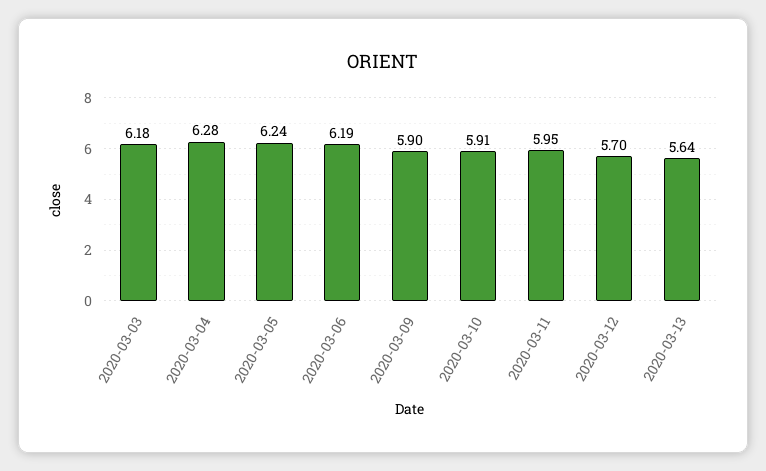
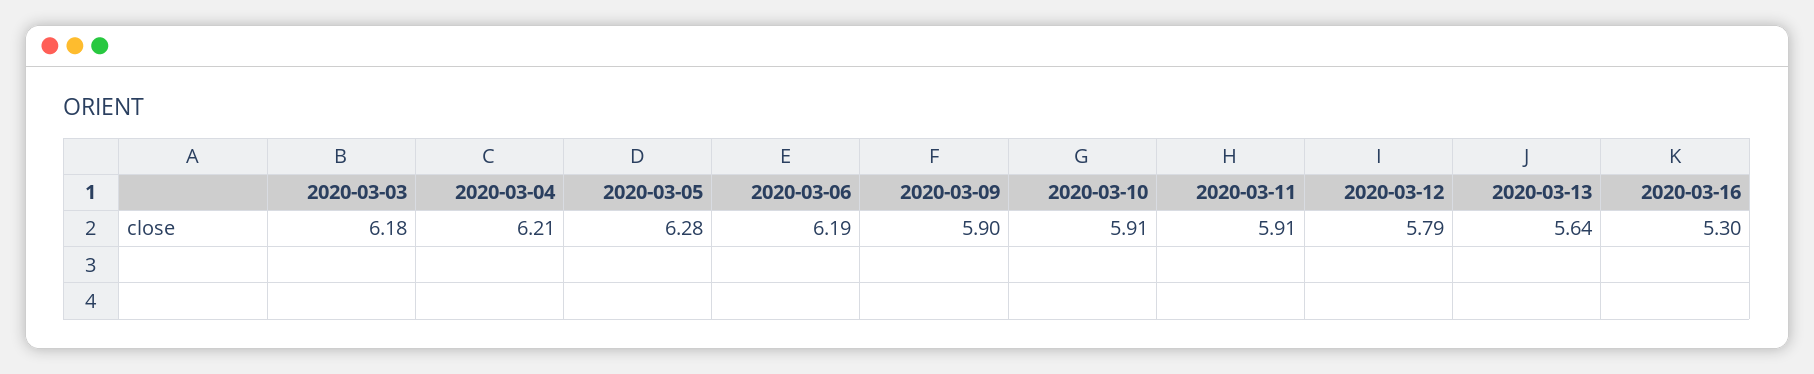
2020-03-04: 6.28 -> 6.21
2020-03-05: 6.24 -> 6.28
2020-03-11: 5.95 -> 5.91
2020-03-12: 5.7 -> 5.79
2020-03-16: none -> 5.3

